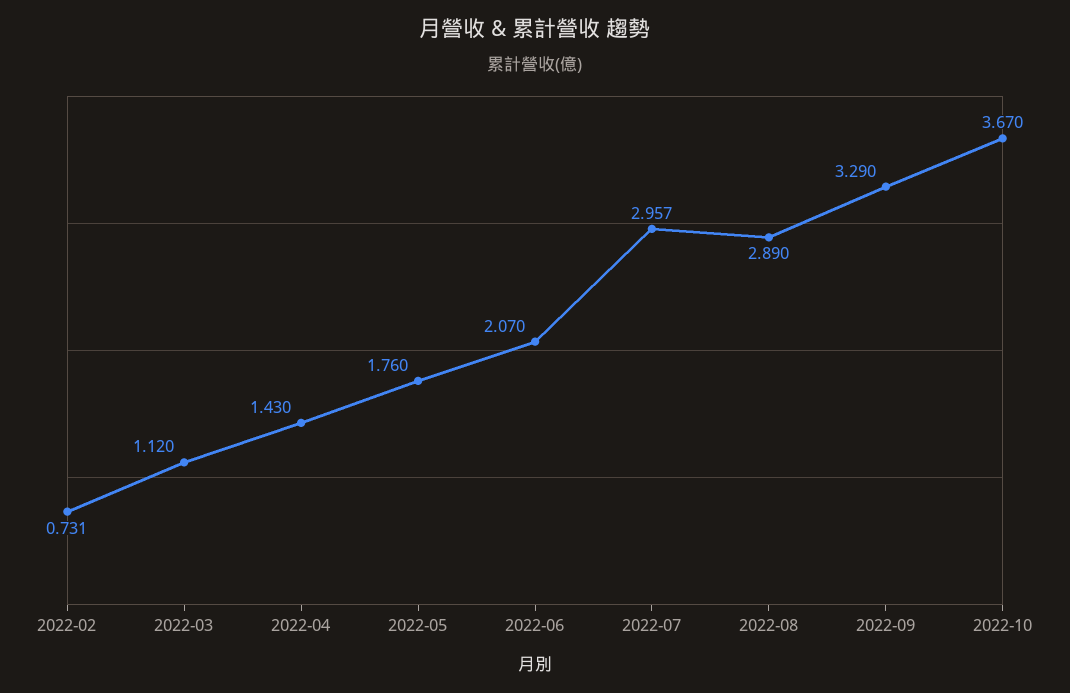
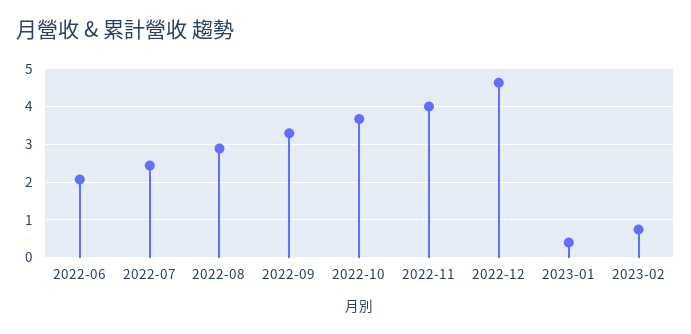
2022-02: 0.731 -> none
2022-03: 1.12 -> none
2022-04: 1.43 -> none
2022-05: 1.76 -> none
2022-07: 2.957 -> 2.4
2022-11: none -> 4
2022-12: none -> 4.6
2023-01: none -> 0.4
2023-02: none -> 0.8

